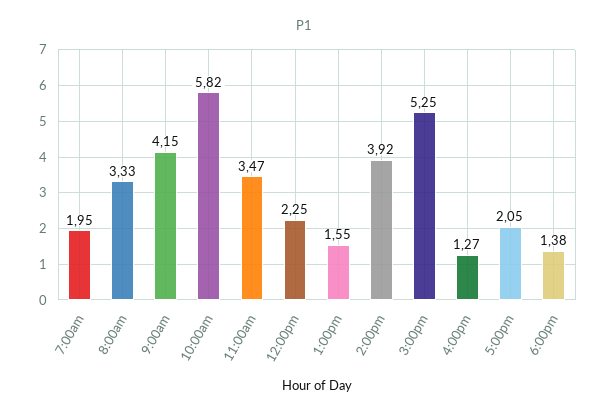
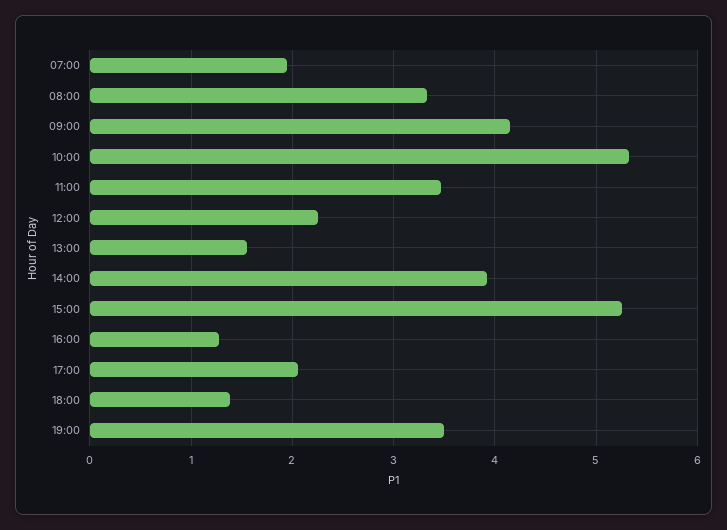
10:00am: 5.82 -> 5.3
19:00: none -> 3.5

